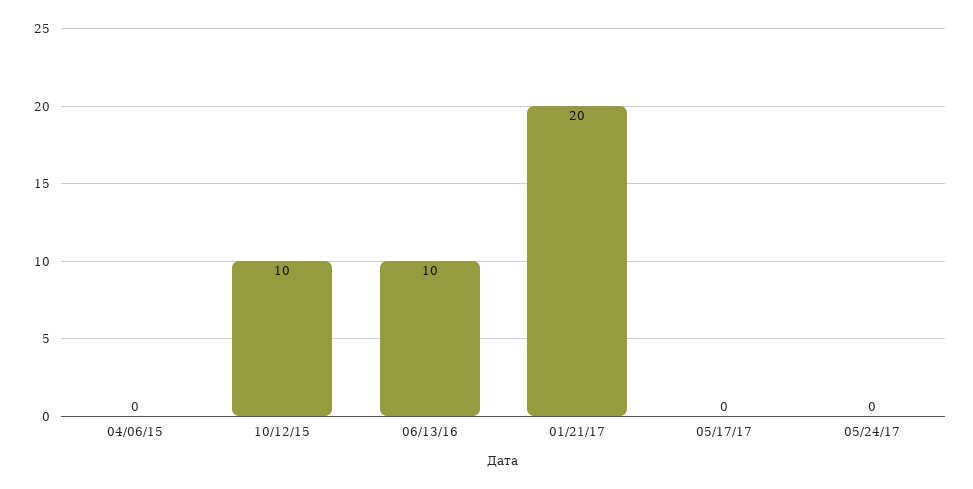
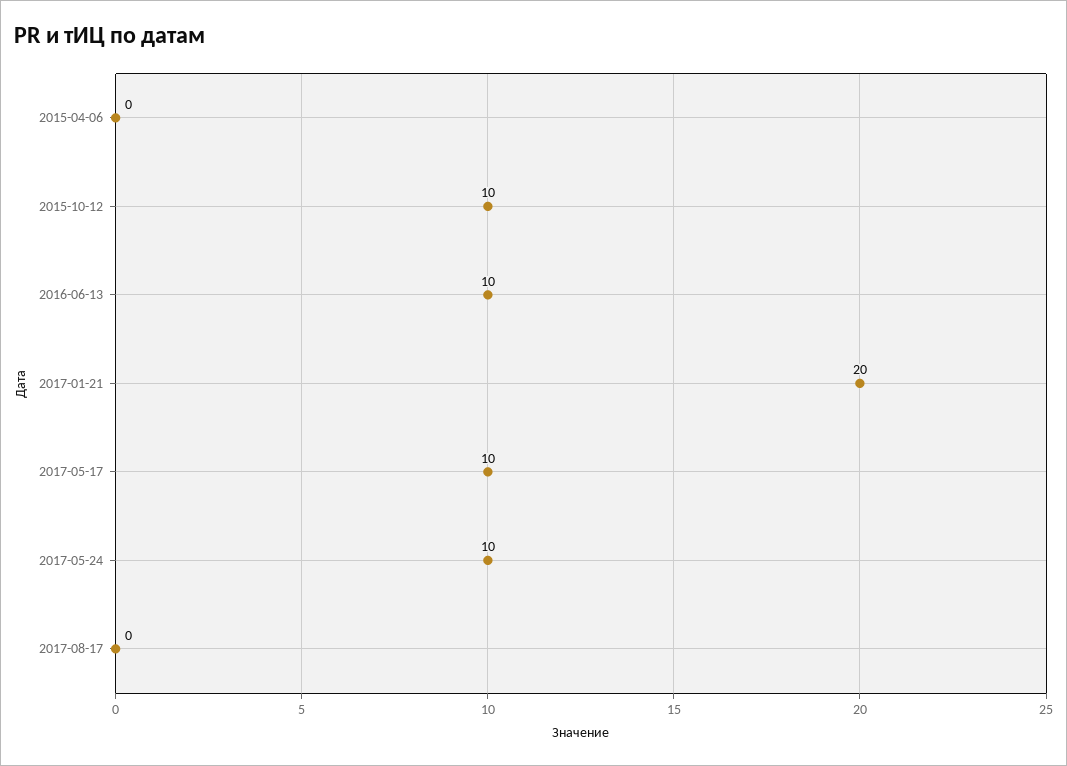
05/17/17: 0 -> 10
05/24/17: 0 -> 10
2017-08-17: none -> 0

